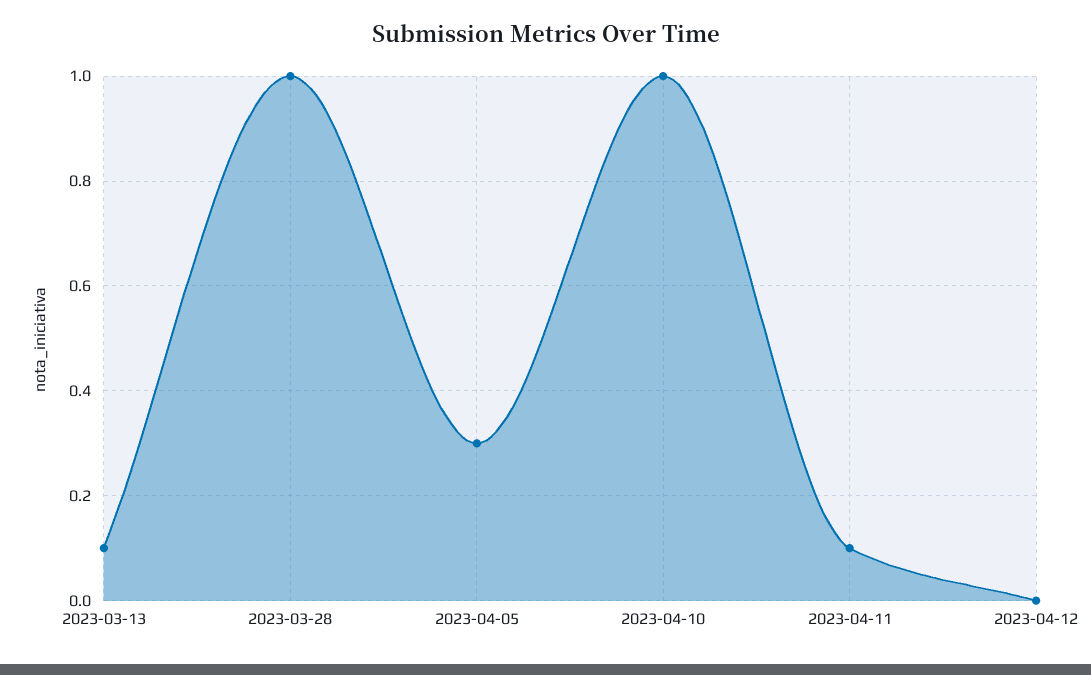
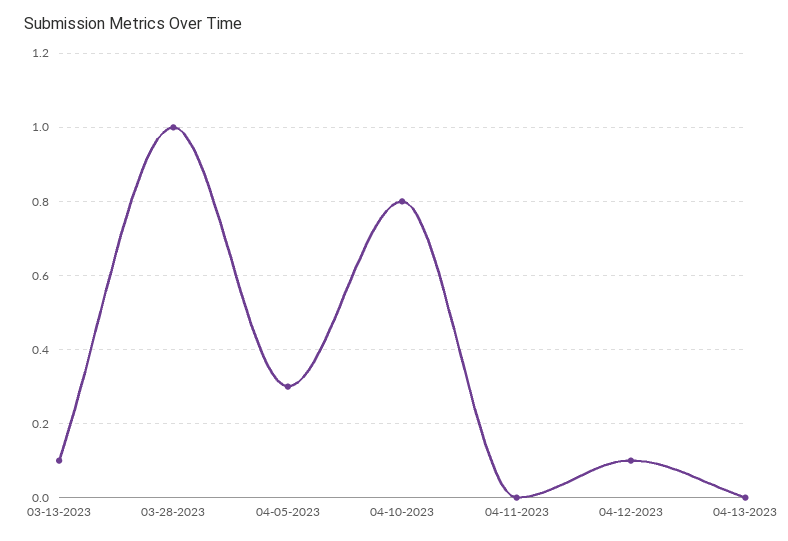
2023-04-10: 1 -> 0.8
2023-04-11: 0.1 -> 0
2023-04-12: 0 -> 0.1
04-13-2023: none -> 0

